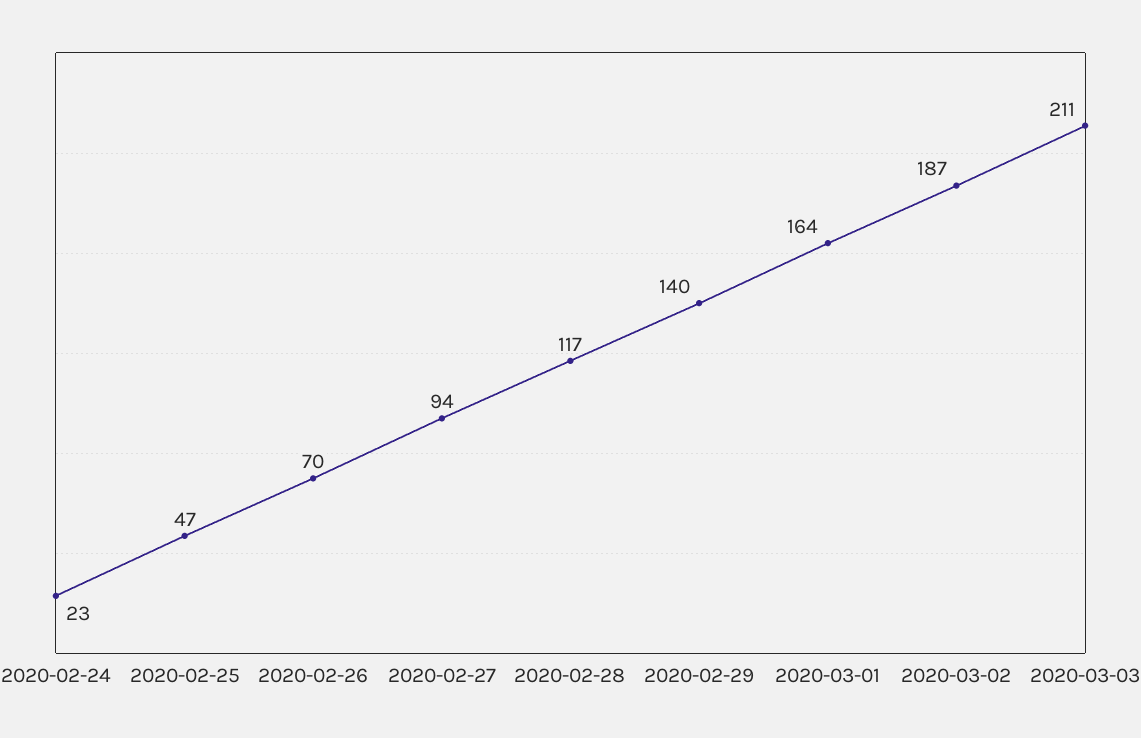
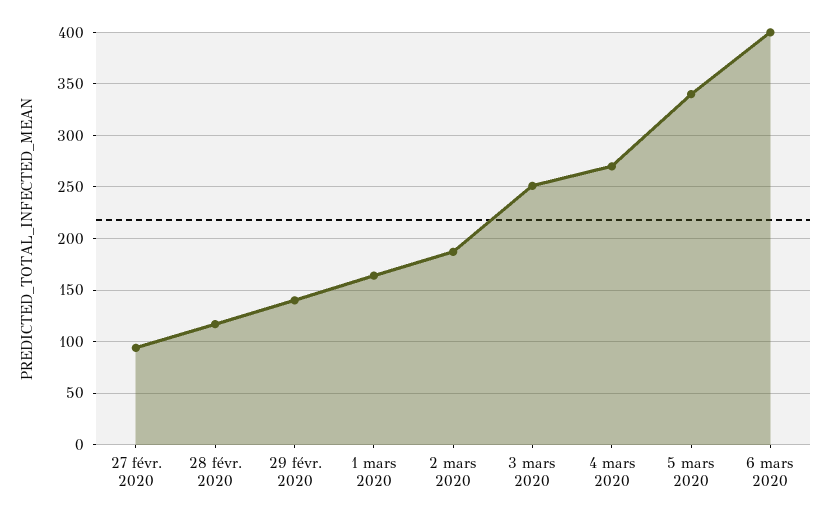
2020-02-24: 23 -> none
2020-02-25: 47 -> none
2020-02-26: 70 -> none
2020-03-03: 211 -> 250
4 mars 2020: none -> 270
5 mars 2020: none -> 340
6 mars 2020: none -> 400

